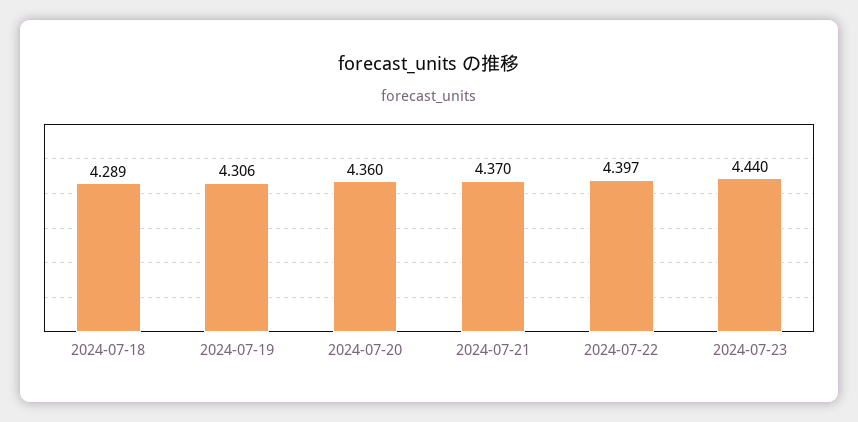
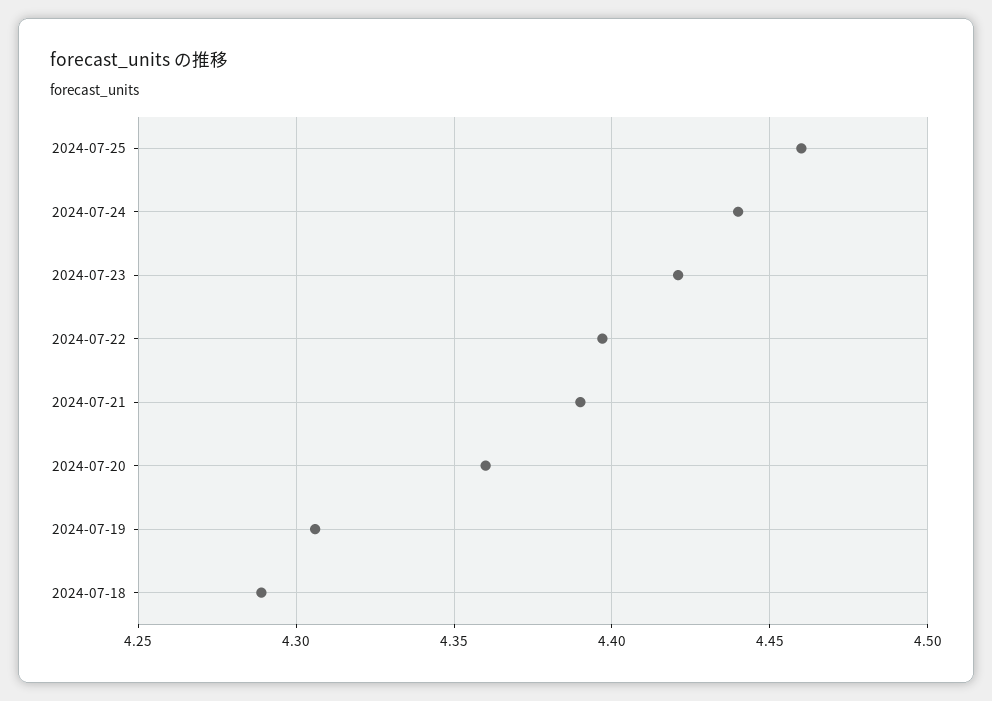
2024-07-21: 4.37 -> 4.39
2024-07-23: 4.44 -> 4.42
2024-07-25: none -> 4.46
2024-07-24: none -> 4.44

